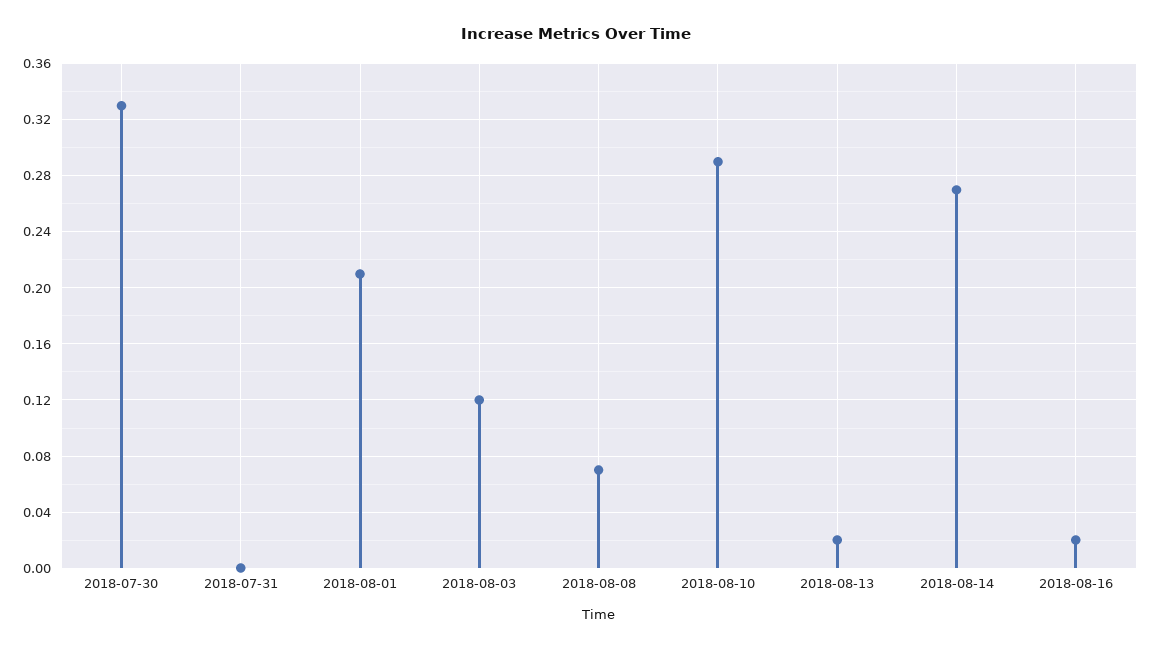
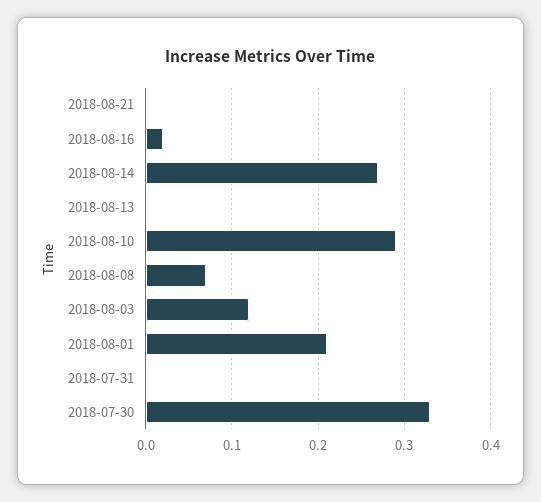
2018-08-13: 0.02 -> 0
2018-08-21: none -> 0

